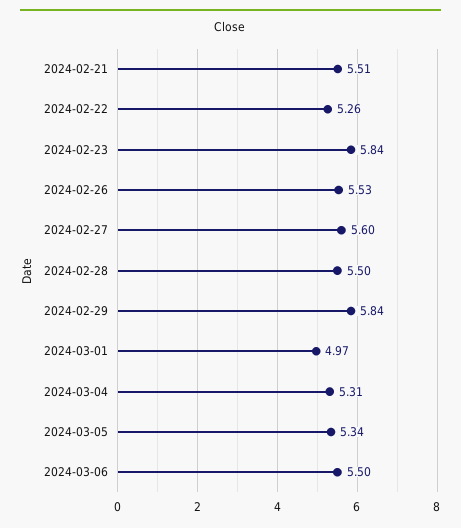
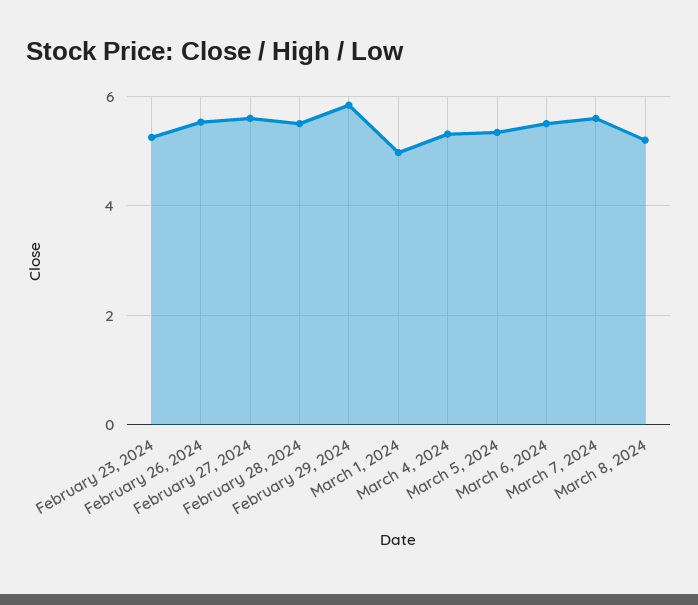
2024-02-21: 5.51 -> none
2024-02-22: 5.26 -> none
2024-02-23: 5.84 -> 5.2
March 7, 2024: none -> 5.6
March 8, 2024: none -> 5.2

